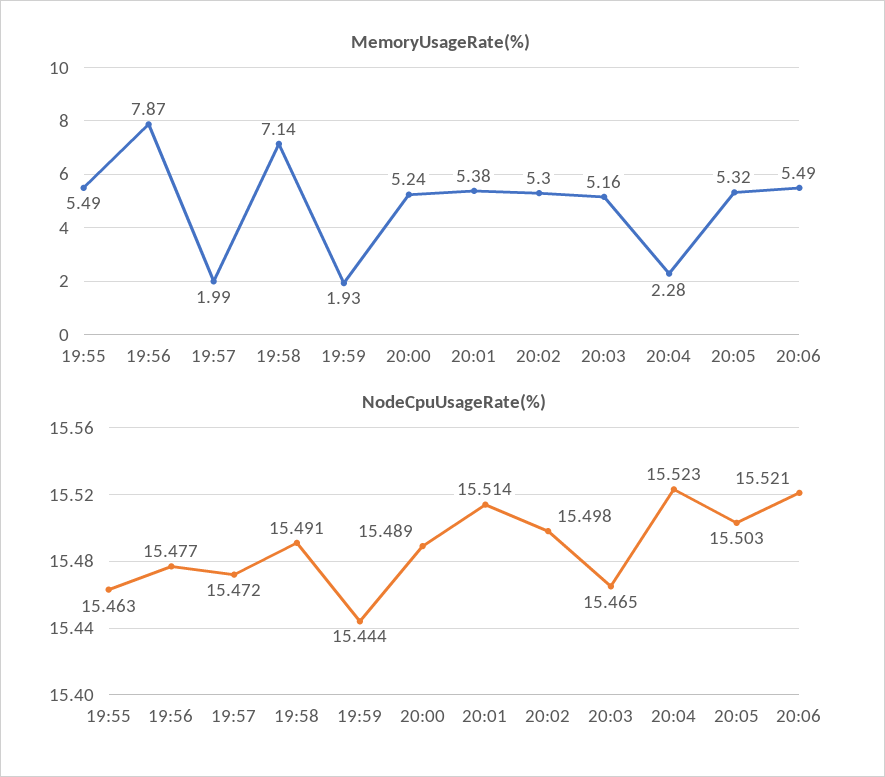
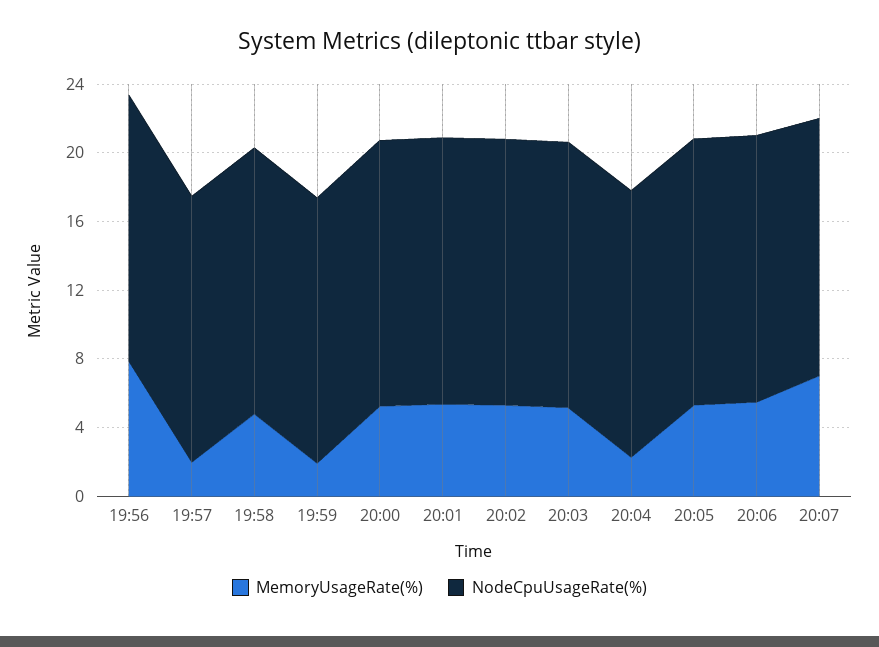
MemoryUsageRate(%), 19:55: 5.49 -> none
MemoryUsageRate(%), 19:58: 7.14 -> 5
NodeCpuUsageRate(%), 19:55: 15.463 -> none
MemoryUsageRate(%), 20:07: none -> 7
NodeCpuUsageRate(%), 20:07: none -> 15

